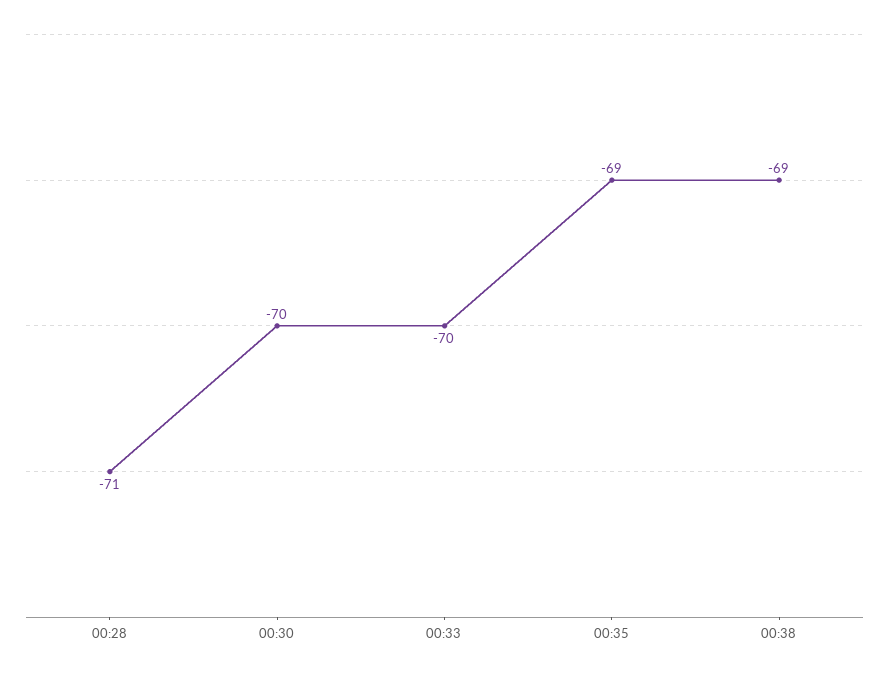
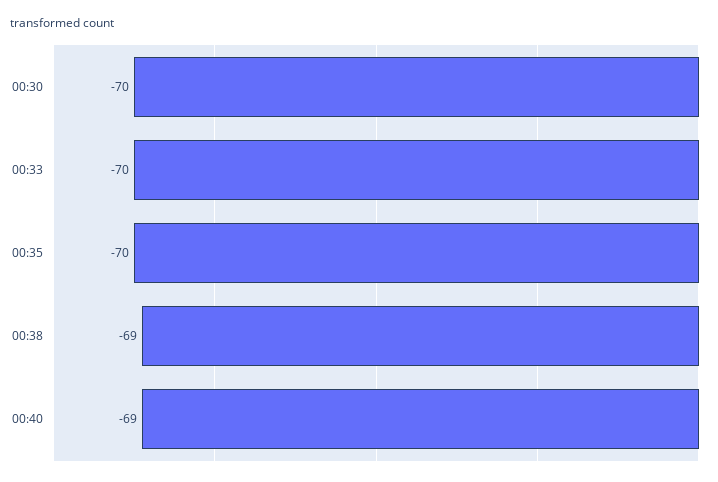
00:28: -71 -> none
00:35: -69 -> -70
00:40: none -> -69

